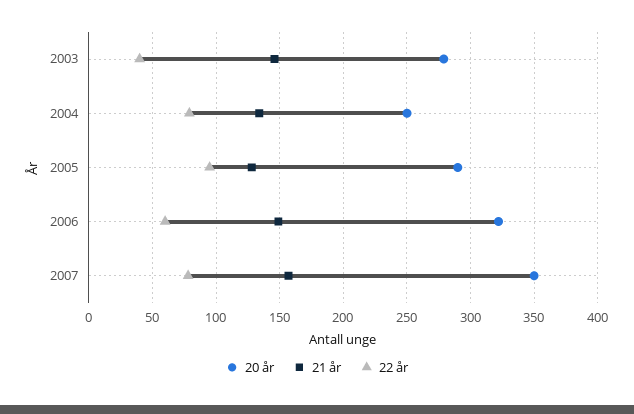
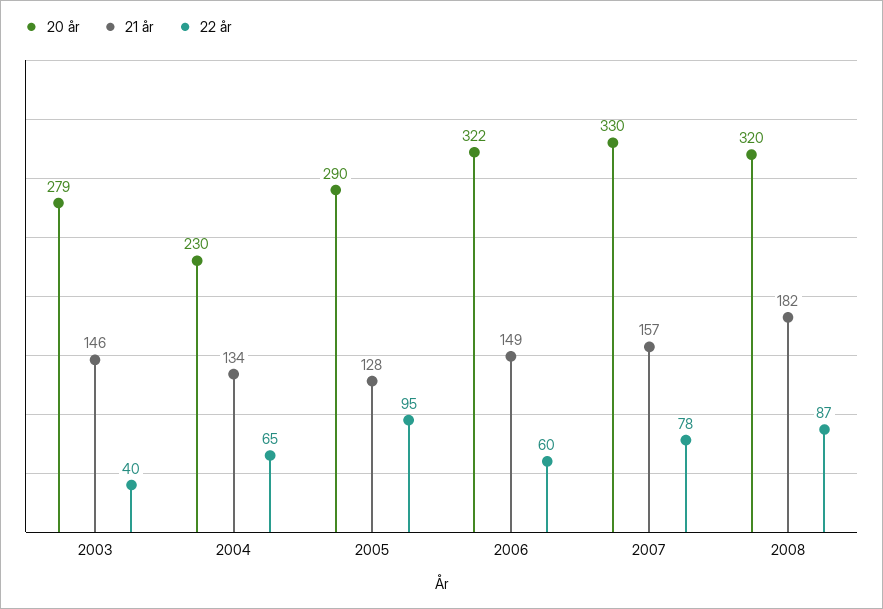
20 år, 2004: 250 -> 230
22 år, 2004: 80 -> 65
20 år, 2007: 350 -> 330
20 år, 2008: none -> 320
21 år, 2008: none -> 182
22 år, 2008: none -> 87

